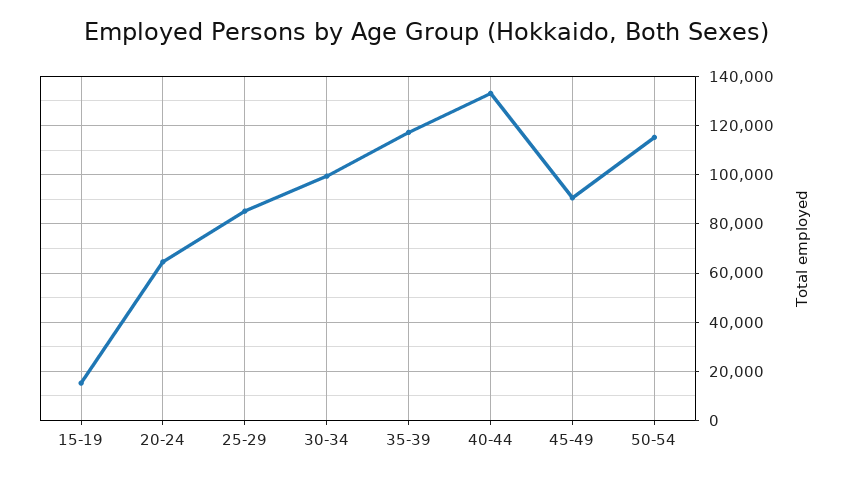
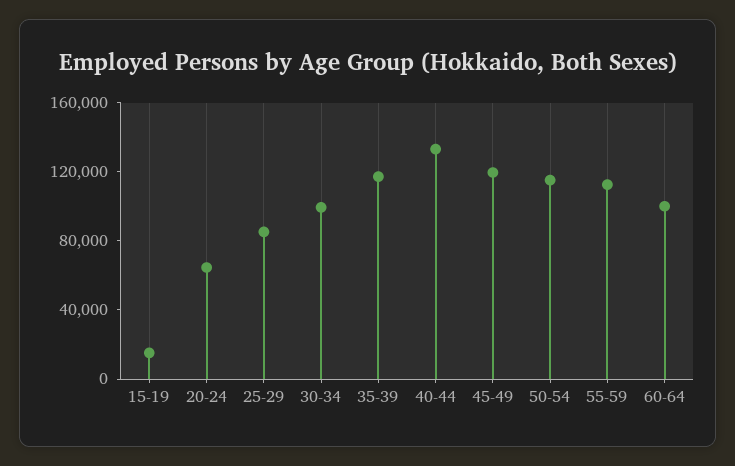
45-49: 90000 -> 120000
55-59: none -> 110000
60-64: none -> 100000

